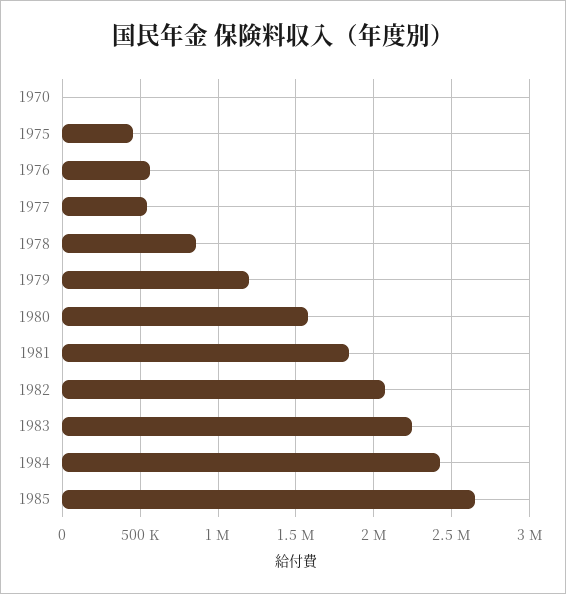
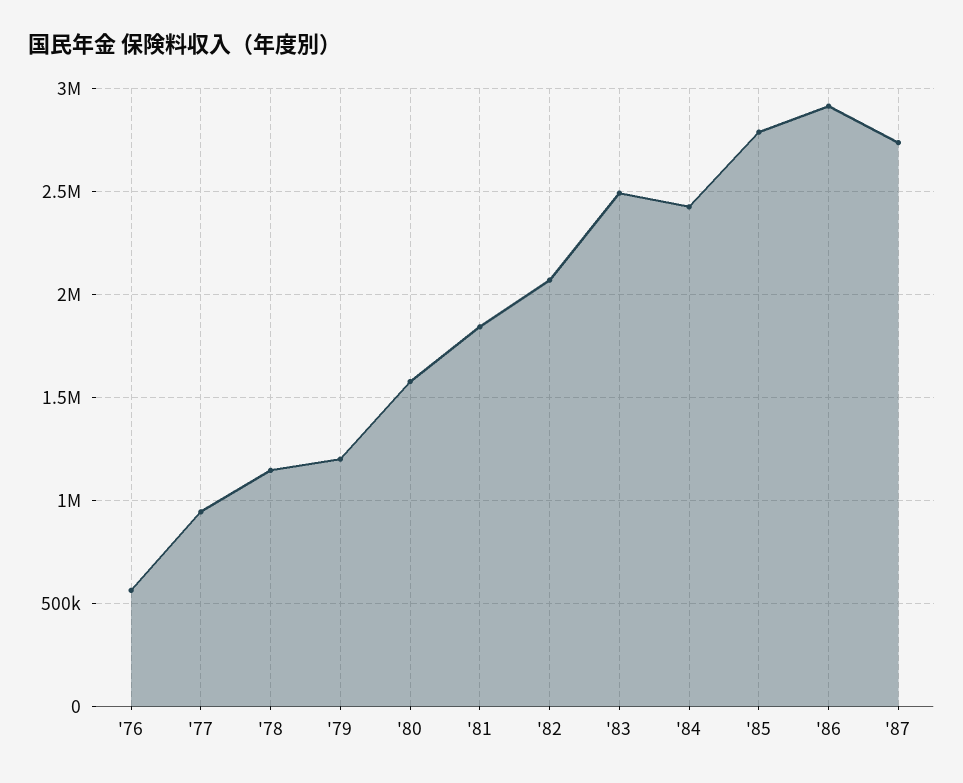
1970: 0 -> none
1975: 450000 -> none
1977: 550000 -> 950000
1978: 850000 -> 1150000
1983: 2250000 -> 2500000
1985: 2650000 -> 2800000
'86: none -> 2900000
'87: none -> 2750000

